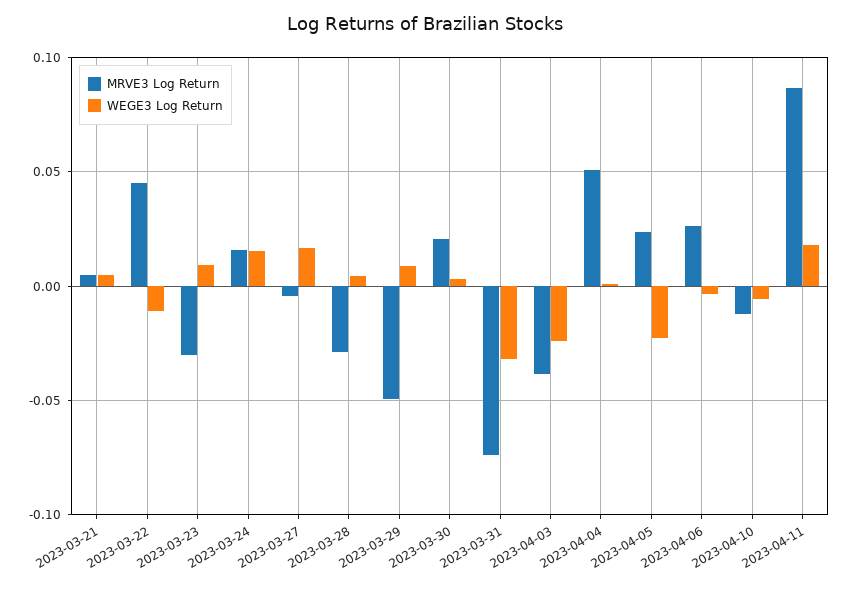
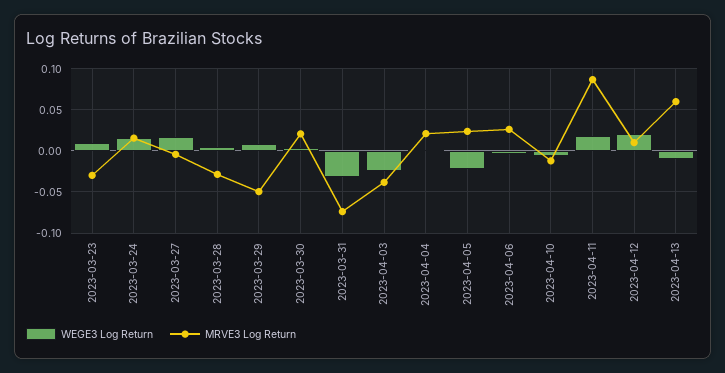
MRVE3 Log Return, 2023-03-21: 0.005 -> none
WEGE3 Log Return, 2023-03-21: 0.005 -> none
MRVE3 Log Return, 2023-03-22: 0.045 -> none
WEGE3 Log Return, 2023-03-22: -0.01 -> none
MRVE3 Log Return, 2023-04-04: 0.05 -> 0.02
WEGE3 Log Return, 2023-04-12: none -> 0.02
MRVE3 Log Return, 2023-04-12: none -> 0.01
WEGE3 Log Return, 2023-04-13: none -> -0.01
MRVE3 Log Return, 2023-04-13: none -> 0.06

